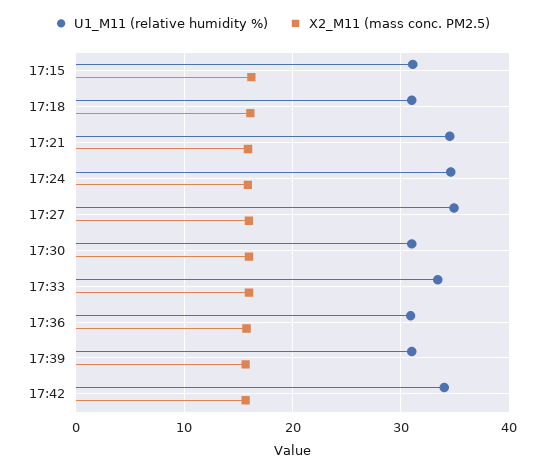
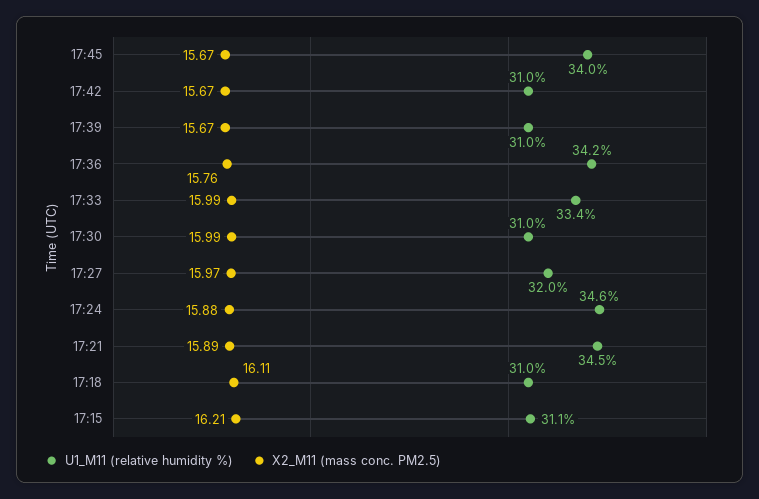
U1_M11 (relative humidity %), 17:27: 35 -> 32
U1_M11 (relative humidity %), 17:36: 31 -> 34.2
U1_M11 (relative humidity %), 17:42: 34 -> 31
U1_M11 (relative humidity %), 17:45: none -> 34
X2_M11 (mass conc. PM2.5), 17:45: none -> 15.67

